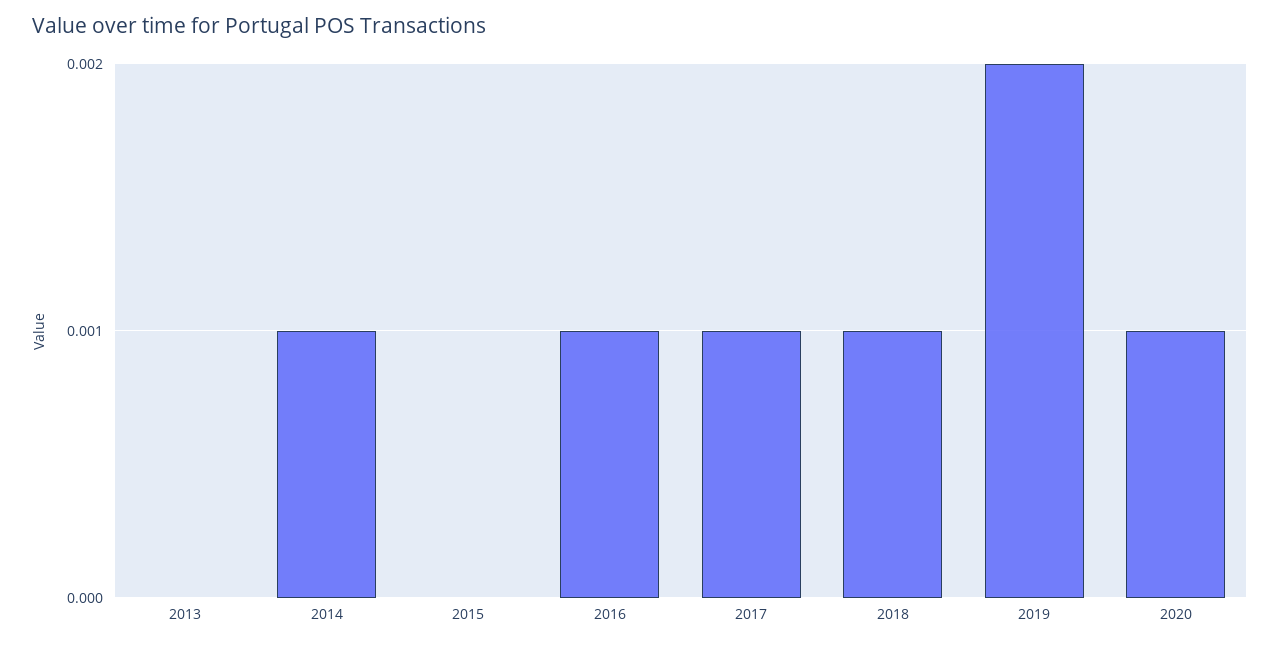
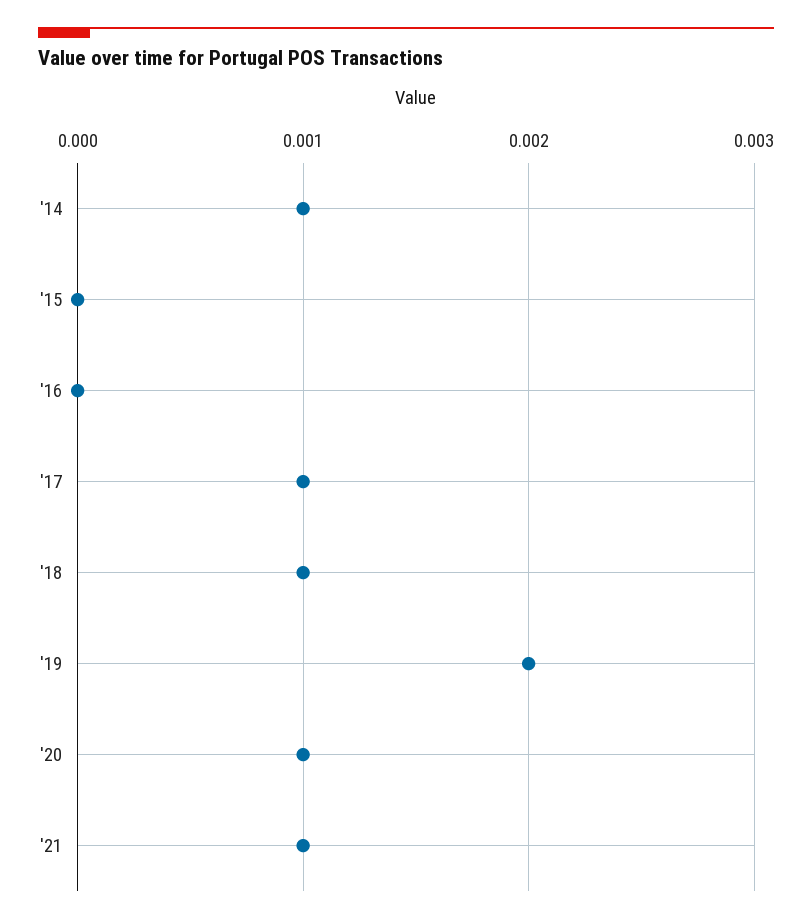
2013: 0 -> none
2016: 0.001 -> 0
'21: none -> 0.001

